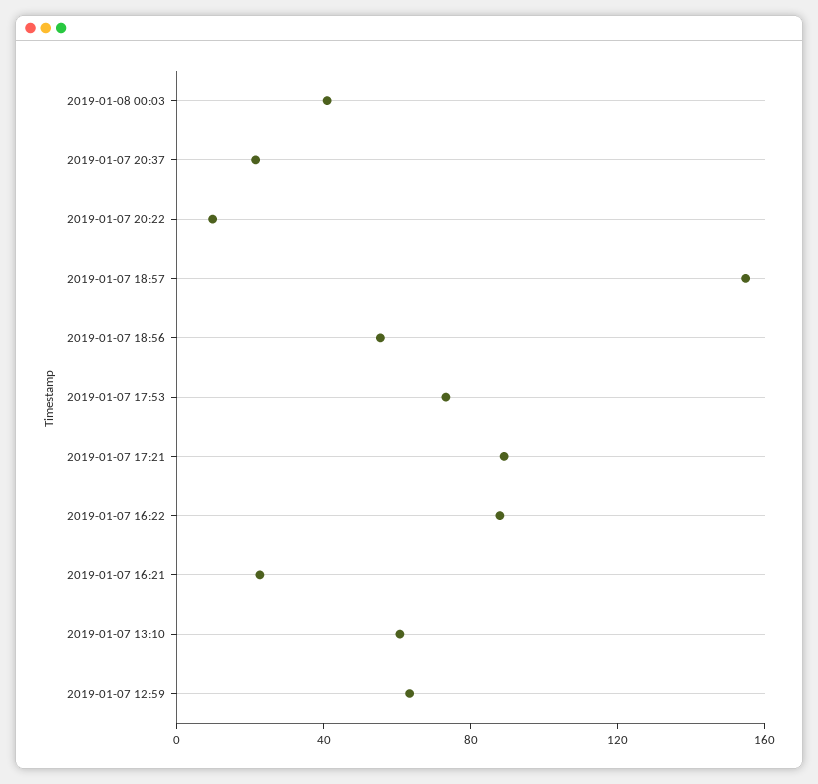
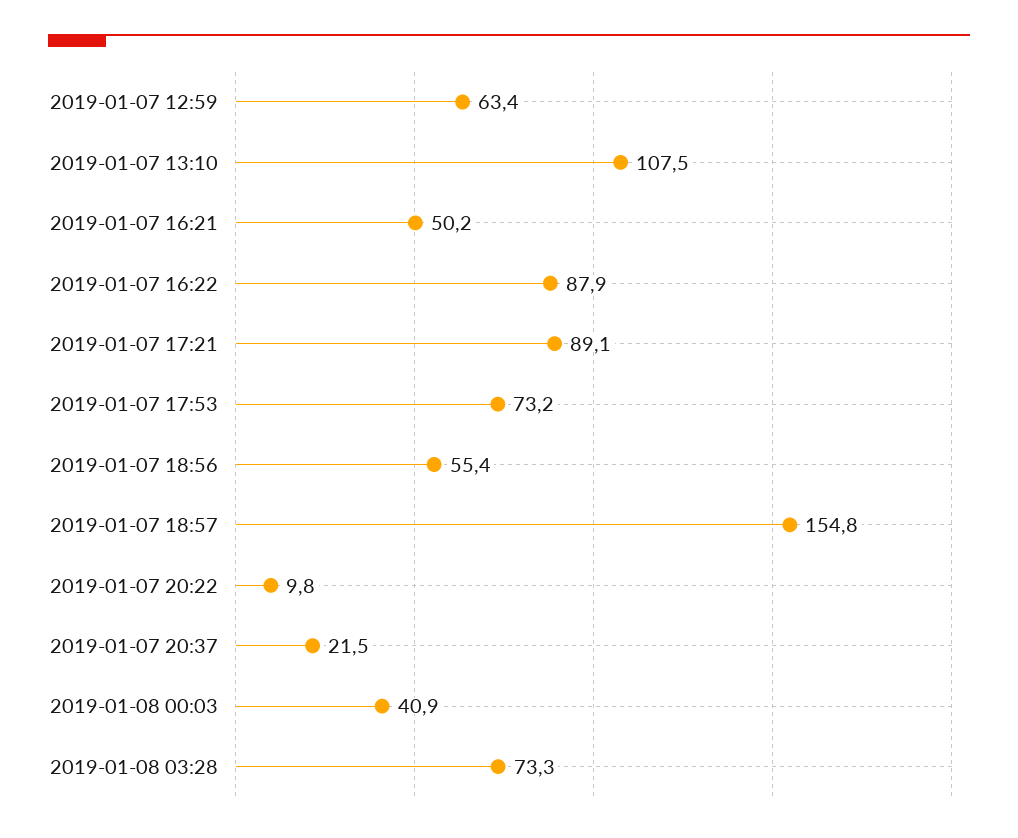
2019-01-07 16:21: 20 -> 50.2
2019-01-07 13:10: 60 -> 107.5
2019-01-08 03:28: none -> 73.3

